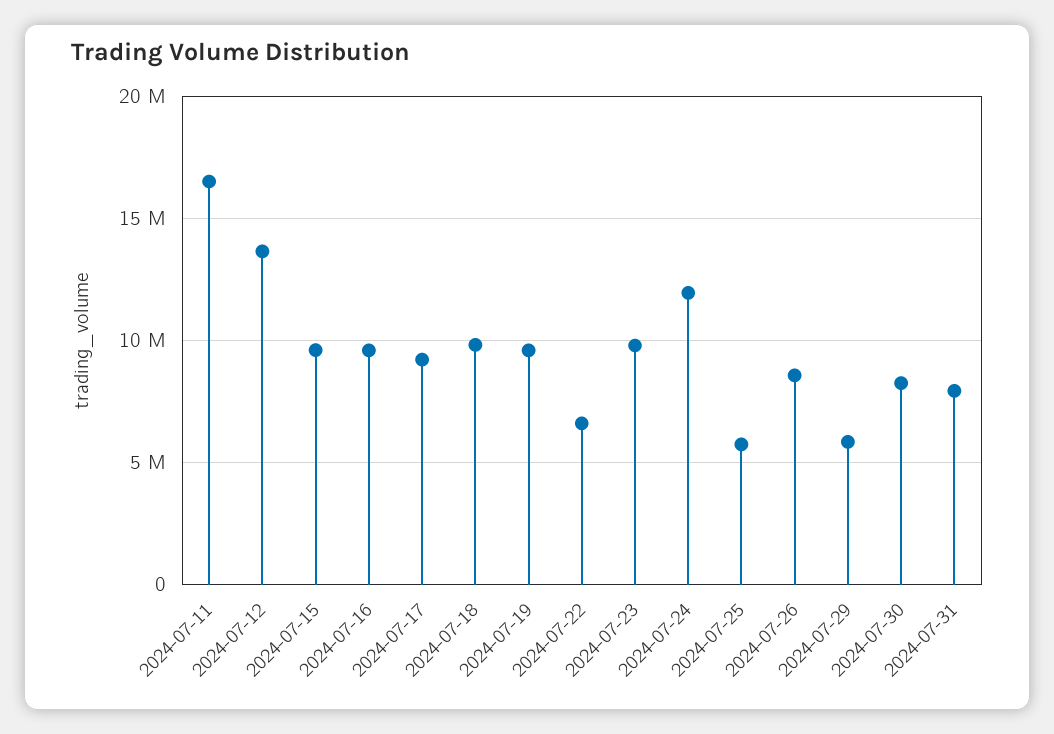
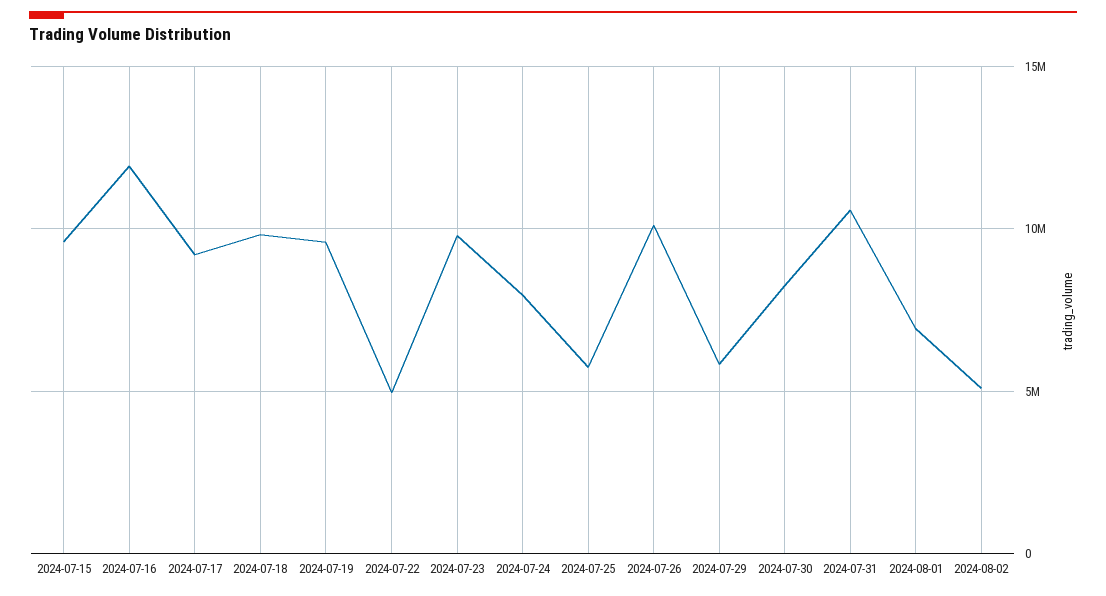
2024-07-11: 16500000 -> none
2024-07-12: 13500000 -> none
2024-07-16: 9500000 -> 12000000
2024-07-22: 6500000 -> 5000000
2024-07-24: 12000000 -> 8000000
2024-07-26: 8500000 -> 10000000
2024-07-31: 8000000 -> 10500000
2024-08-01: none -> 7000000
2024-08-02: none -> 5000000

